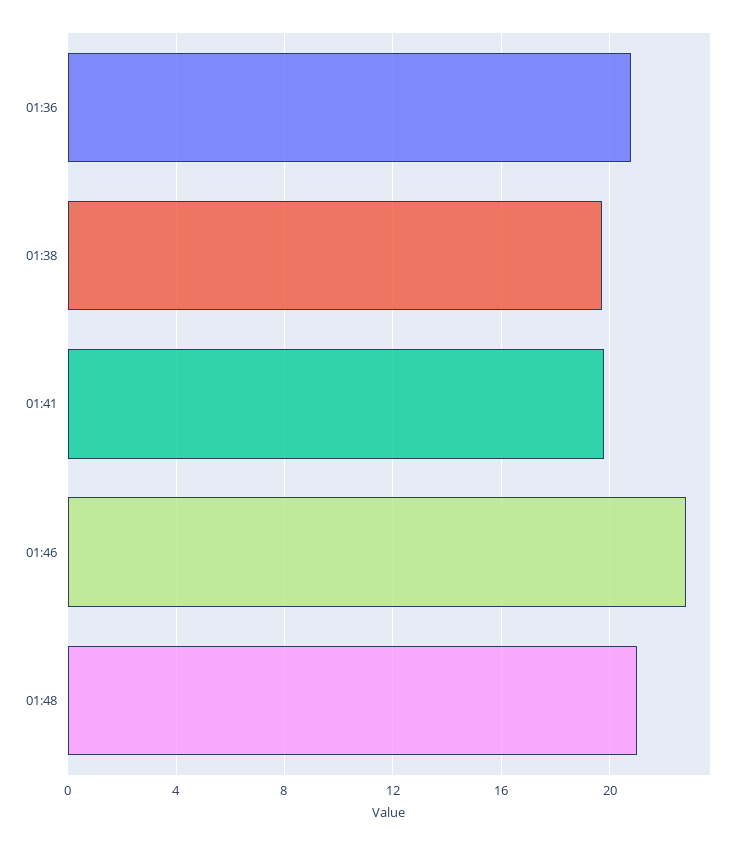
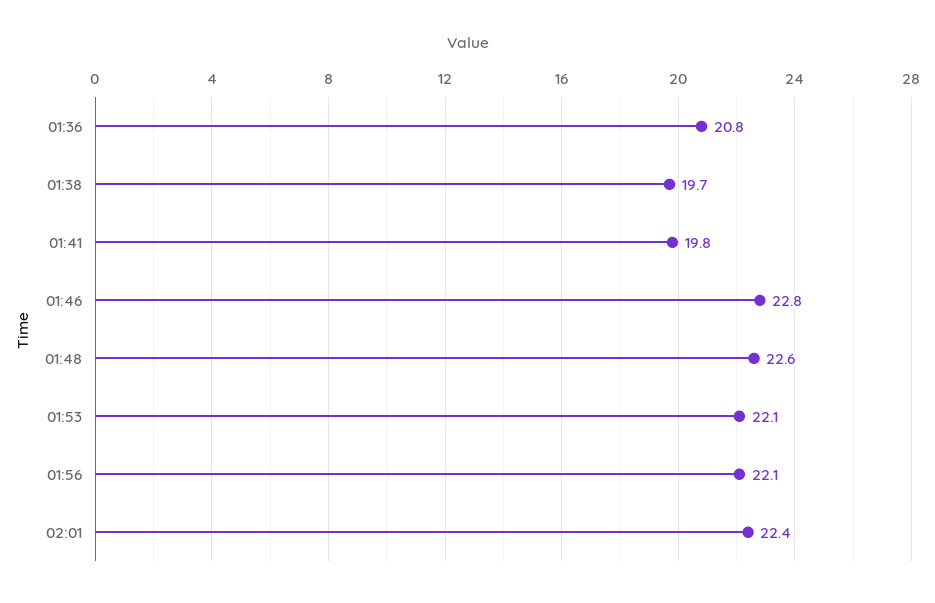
01:48: 21 -> 22.6
01:53: none -> 22.1
01:56: none -> 22.1
02:01: none -> 22.4

